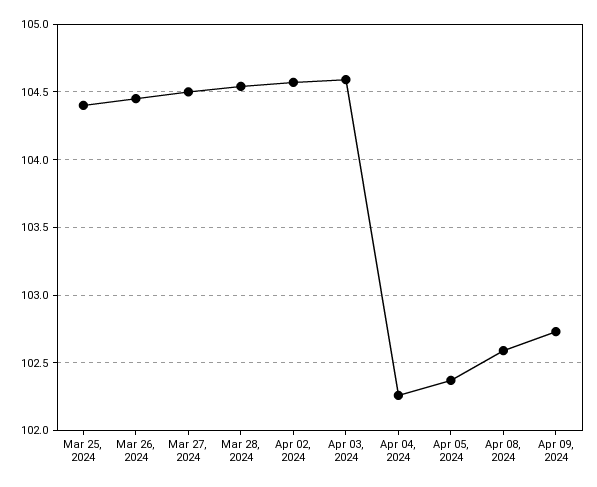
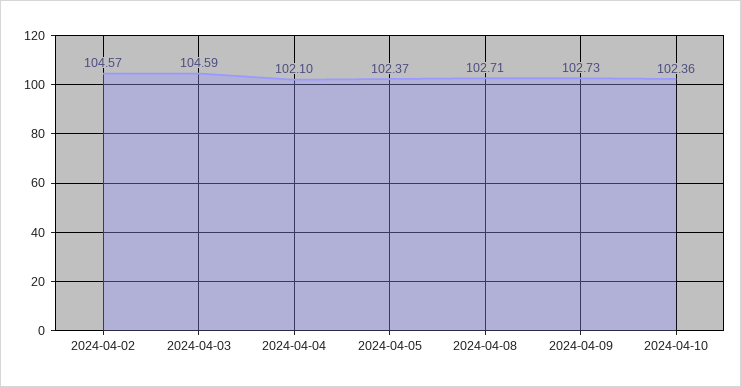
Mar 25, 2024: 104.4 -> none
Mar 26, 2024: 104.45 -> none
Mar 27, 2024: 104.5 -> none
Mar 28, 2024: 104.55 -> none
Apr 04, 2024: 102.25 -> 102.1
Apr 08, 2024: 102.6 -> 102.71
2024-04-10: none -> 102.36

